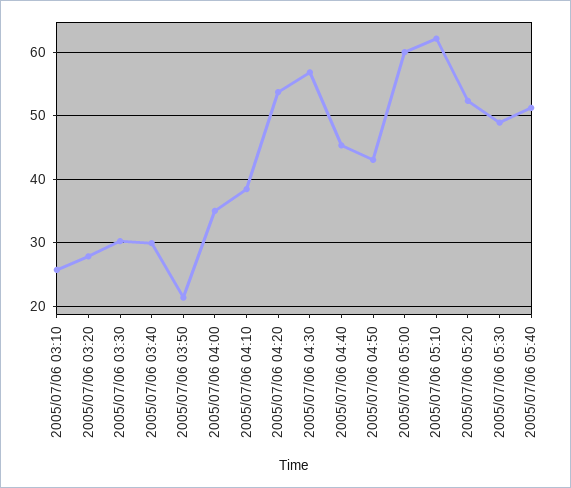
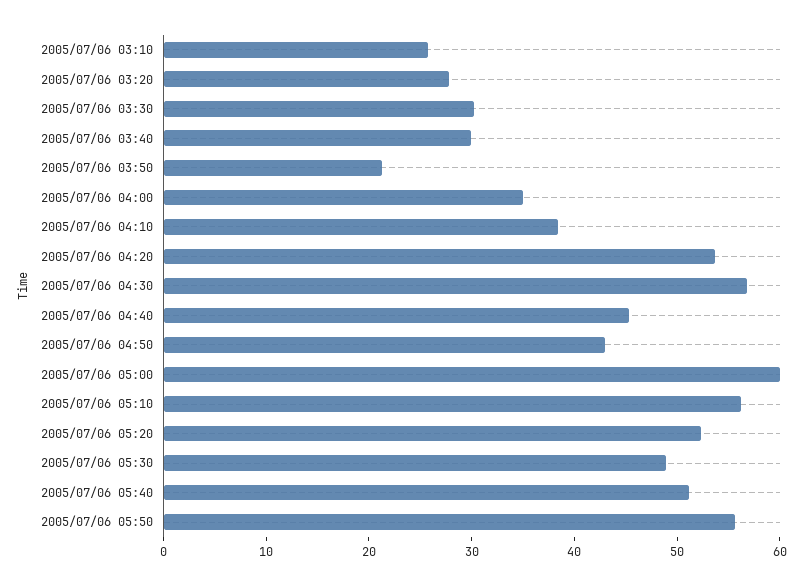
2005/07/06 05:10: 62 -> 56
2005/07/06 05:50: none -> 56

